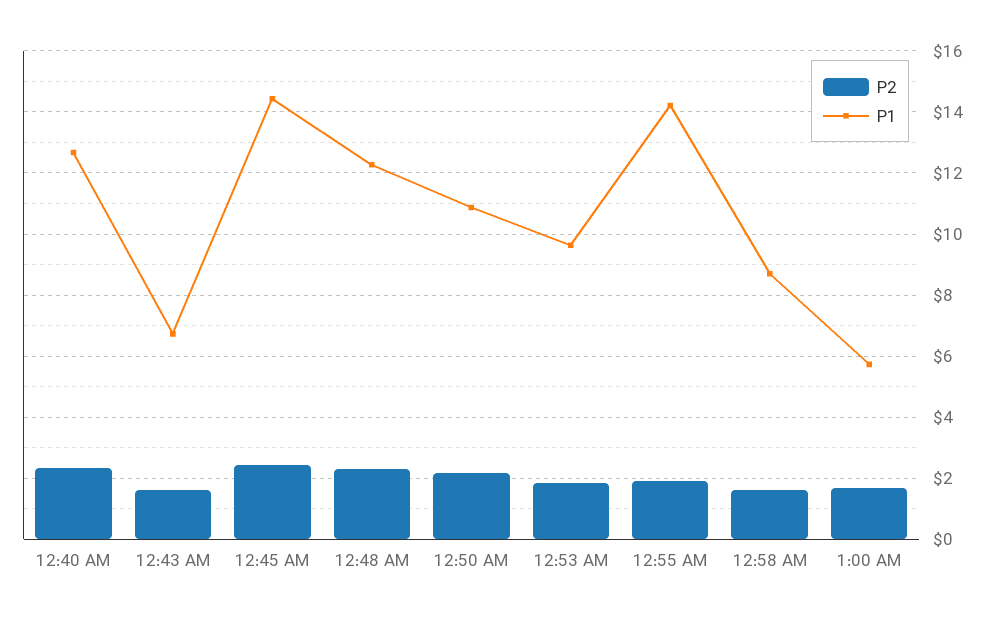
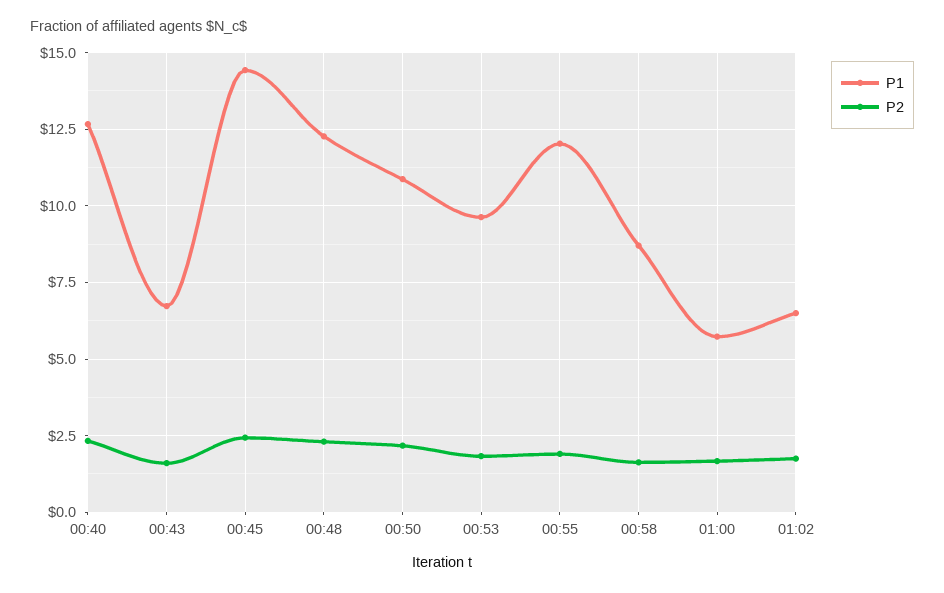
P1, 12:55 AM: 14.2 -> 12
P1, 01:02: none -> 6.5
P2, 01:02: none -> 1.75

